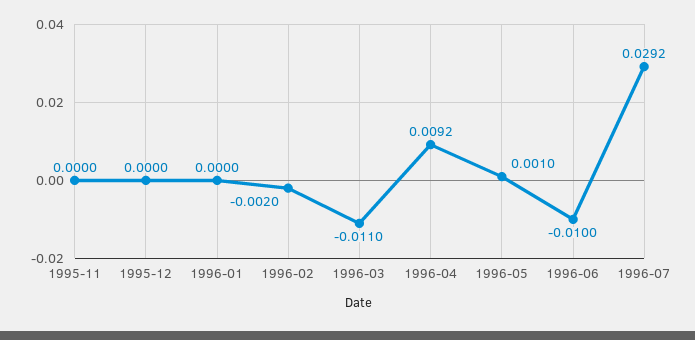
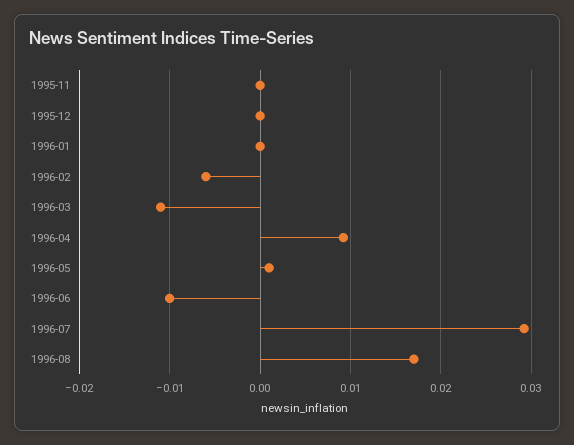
1996-02: -0.002 -> -0.006
1996-08: none -> 0.017

